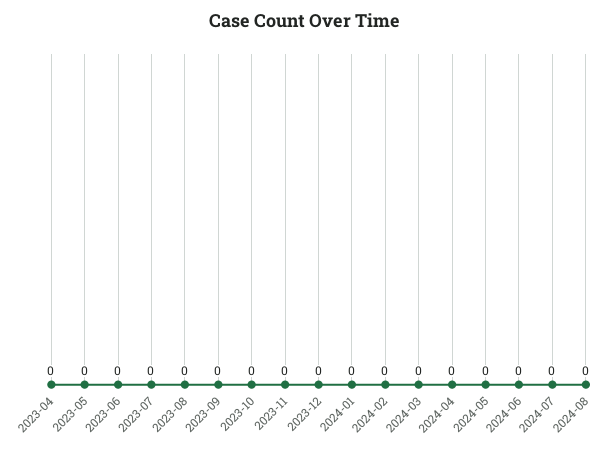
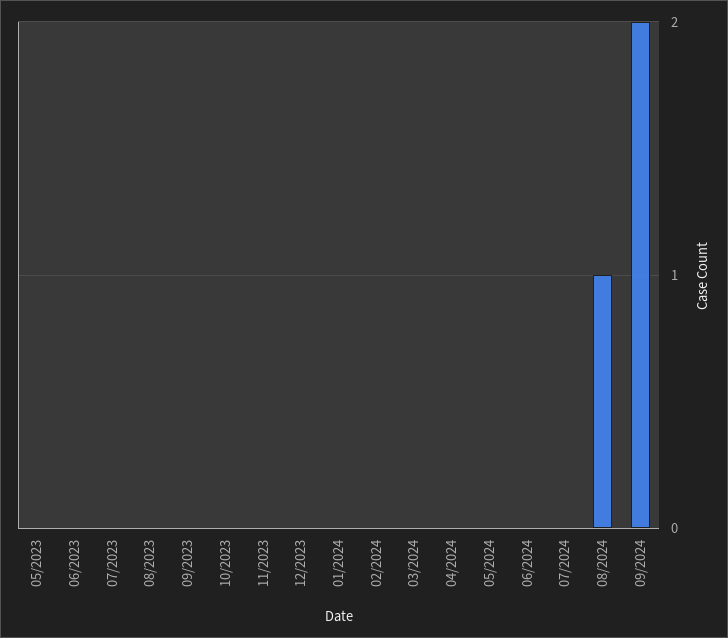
2023-04: 0 -> none
2024-08: 0 -> 1
09/2024: none -> 2

